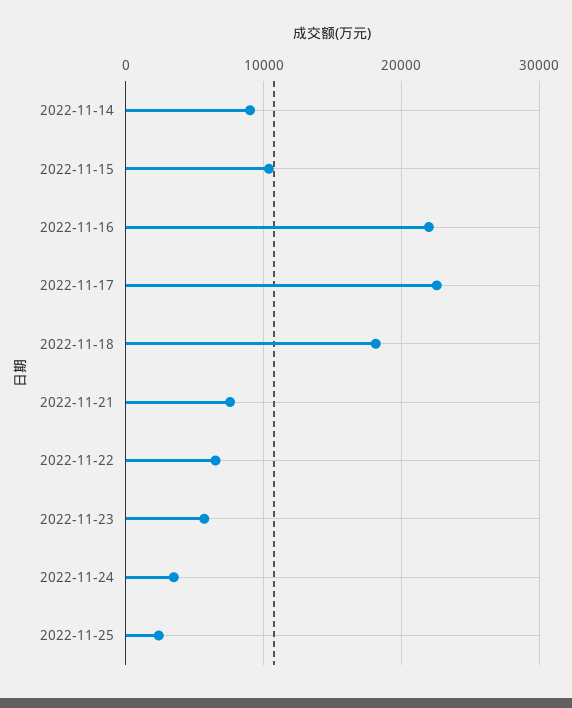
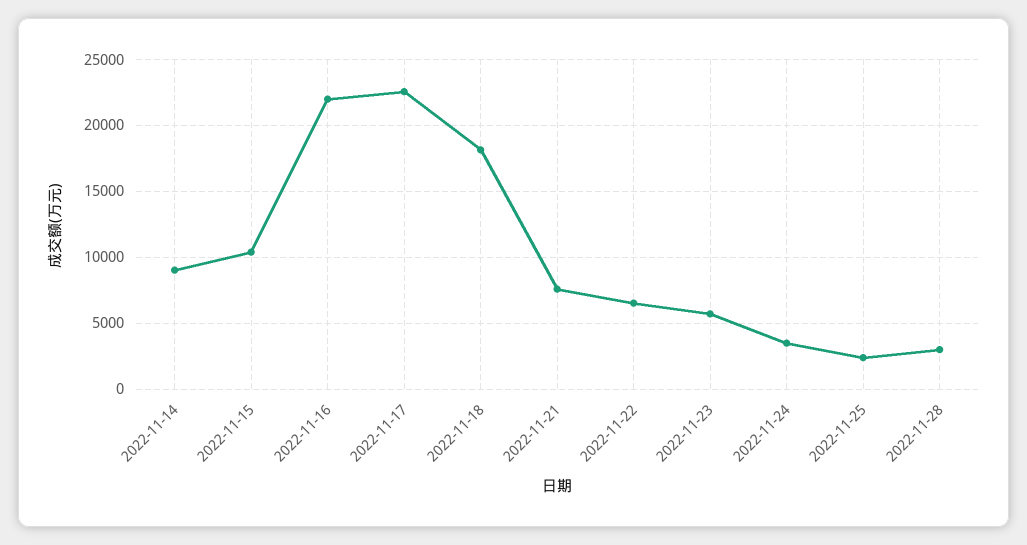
2022-11-28: none -> 3000

